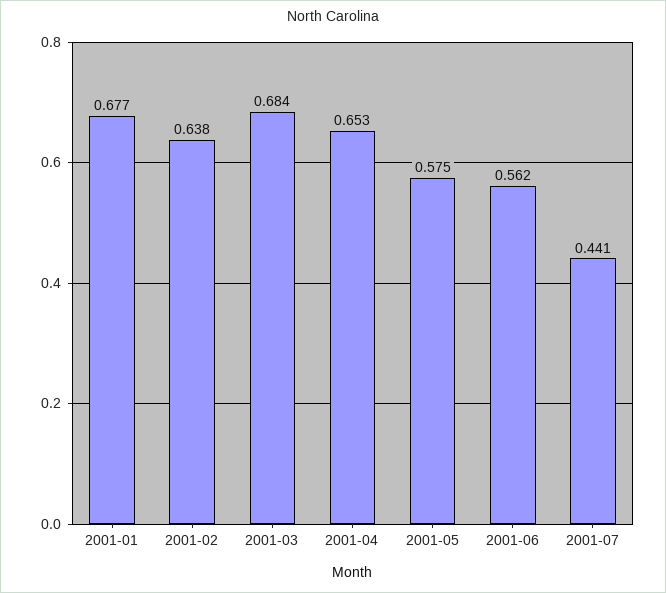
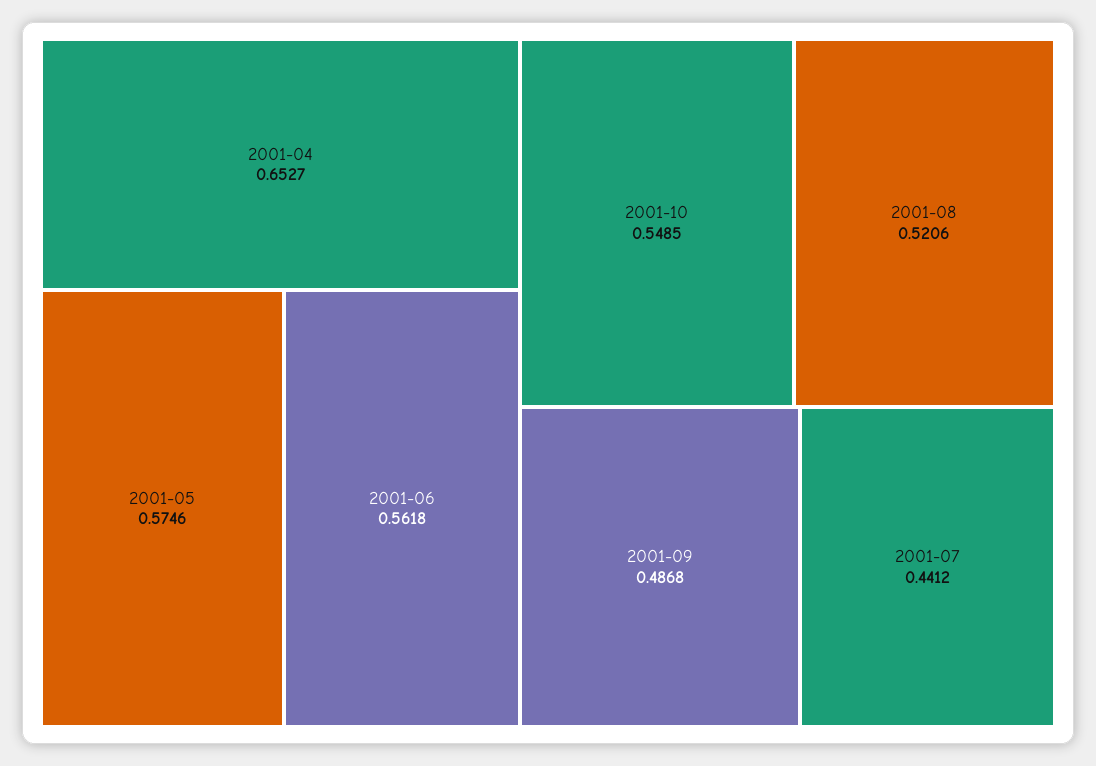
2001-01: 0.677 -> none
2001-02: 0.638 -> none
2001-03: 0.684 -> none
2001-10: none -> 0.5485
2001-08: none -> 0.5206
2001-09: none -> 0.4868

